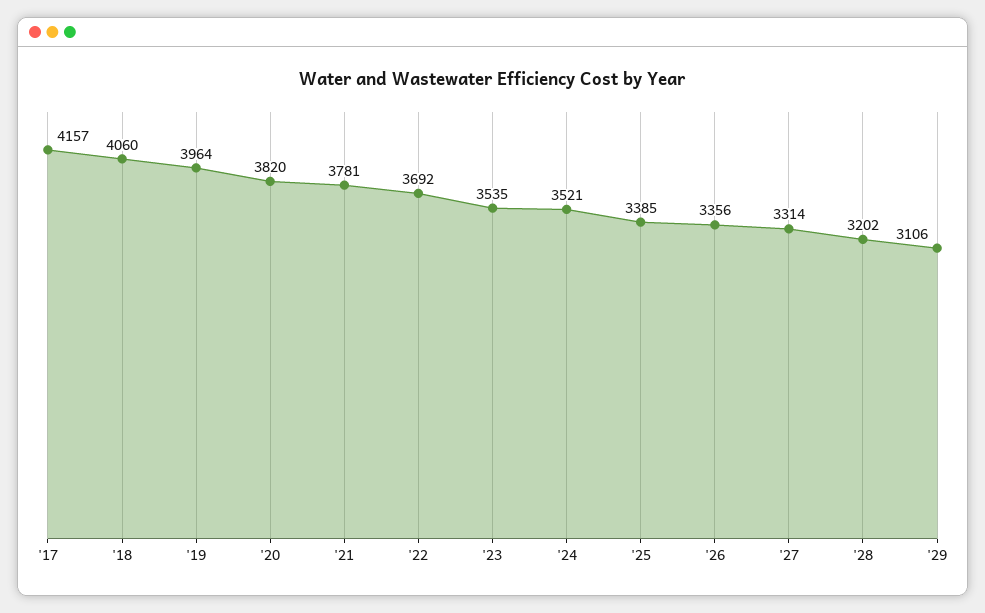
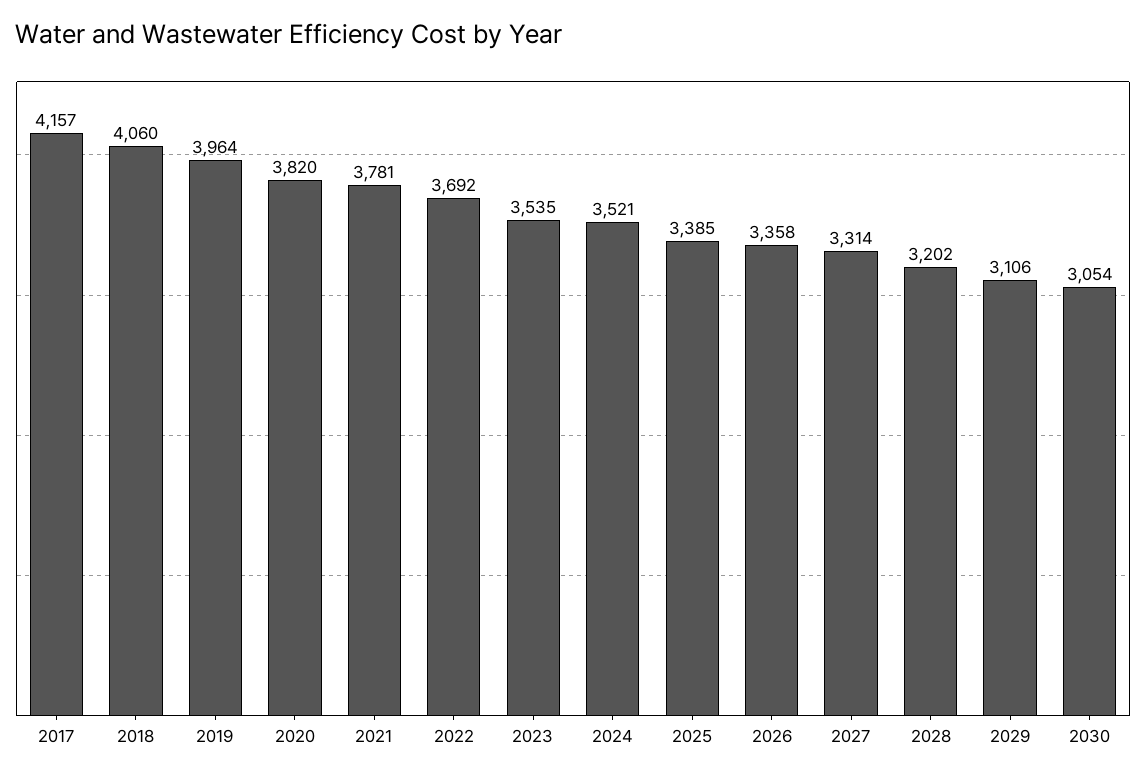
'26: 3356 -> 3358
2030: none -> 3054

